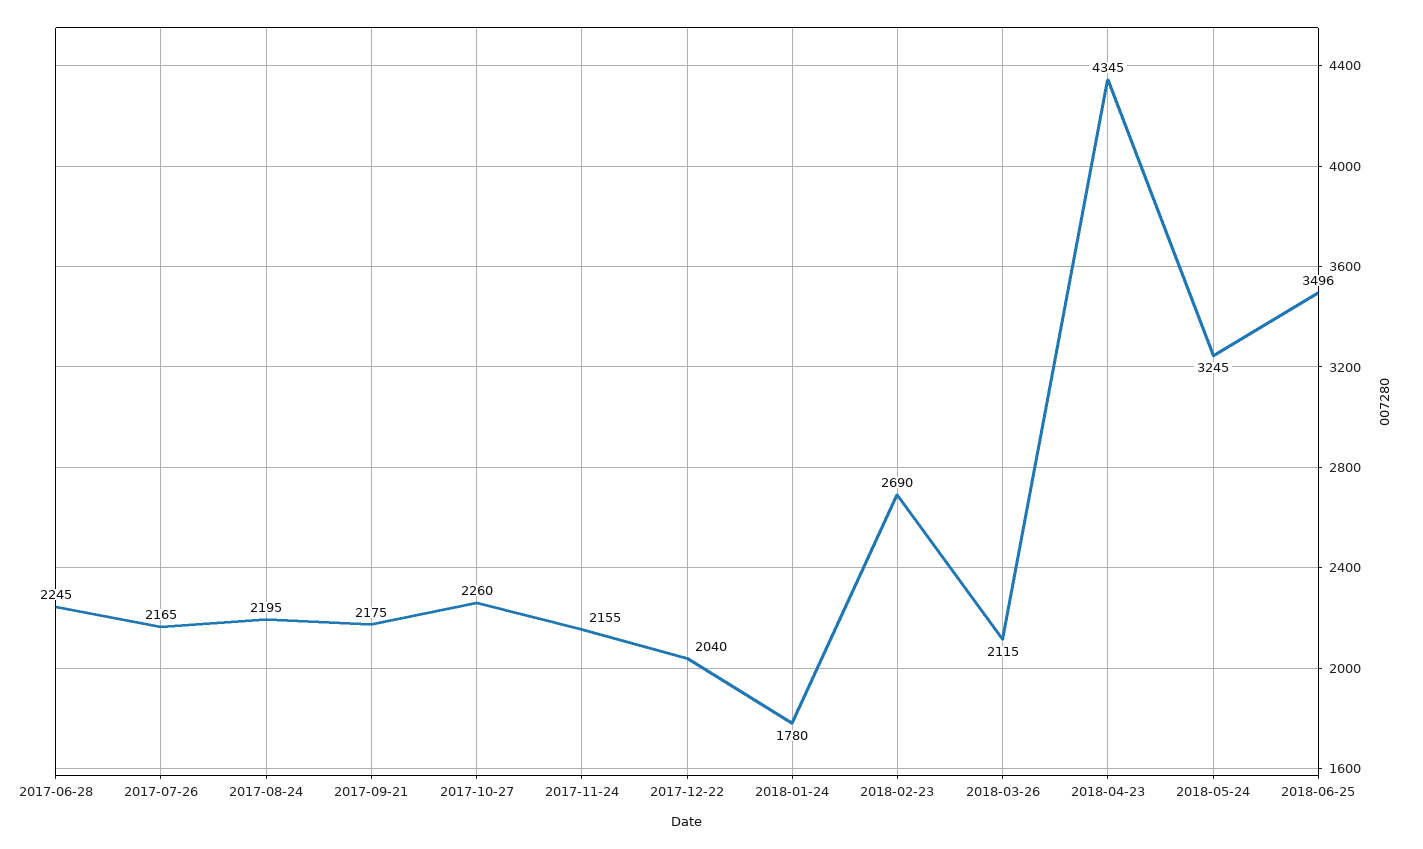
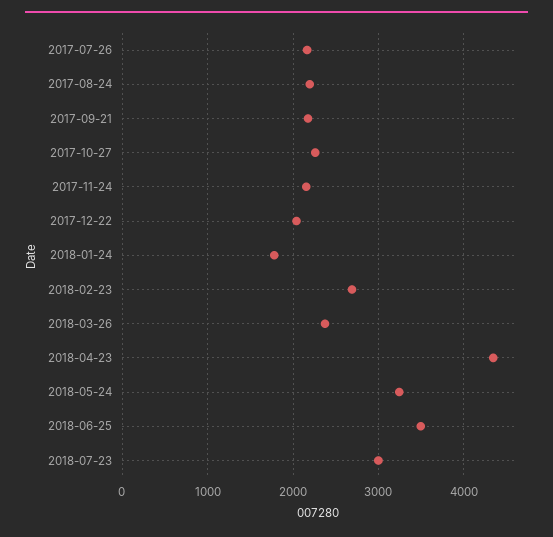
2017-06-28: 2245 -> none
2018-03-26: 2115 -> 2400
2018-07-23: none -> 3000

